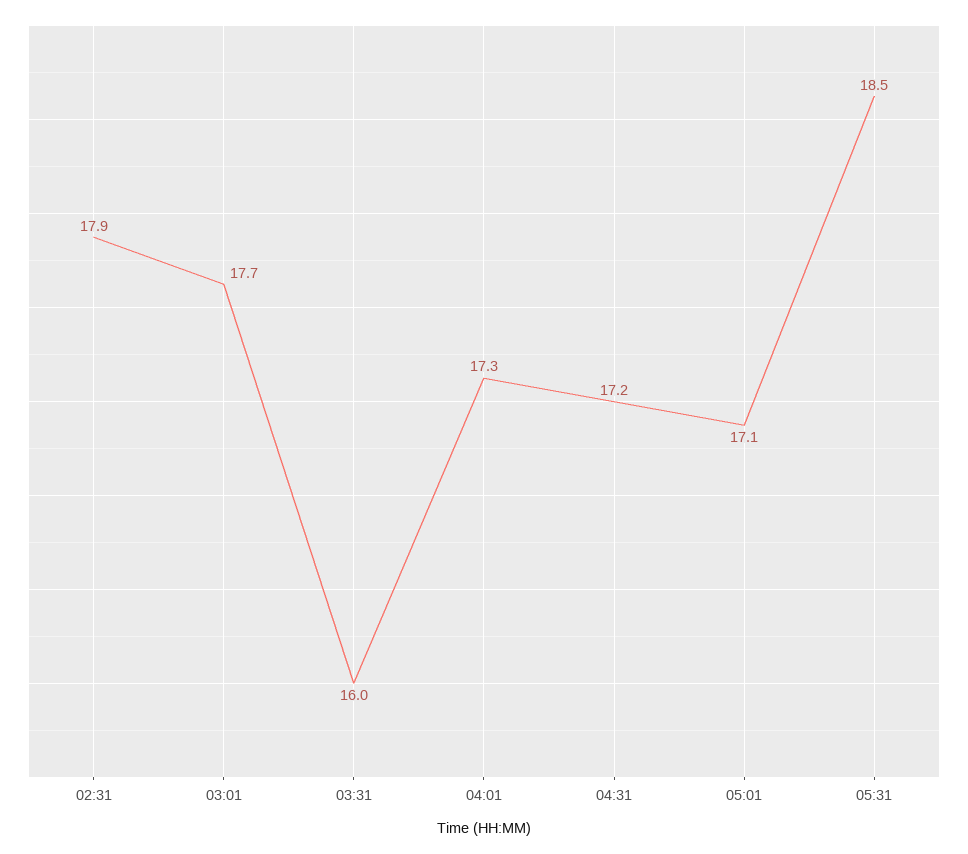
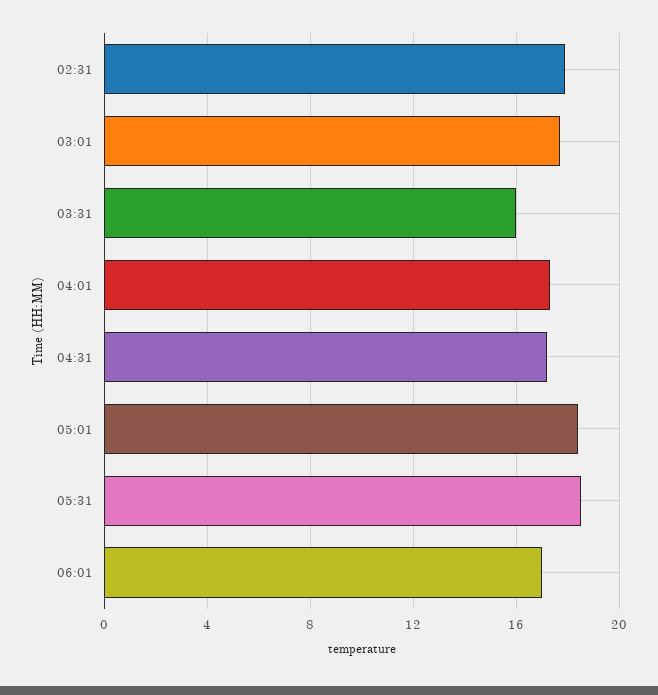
05:01: 17.1 -> 18.5
06:01: none -> 17

